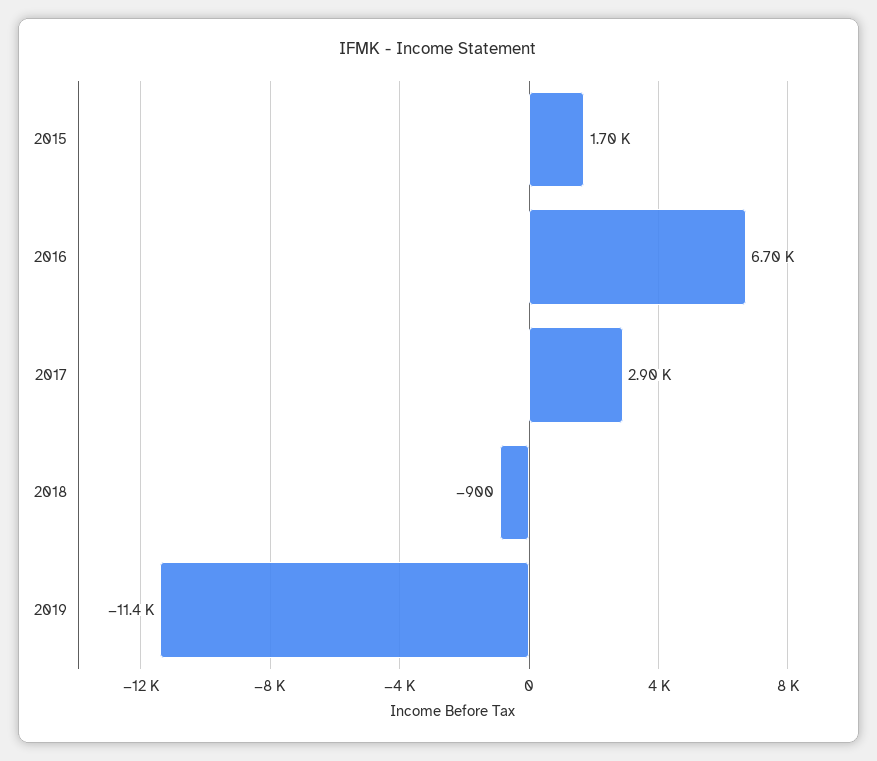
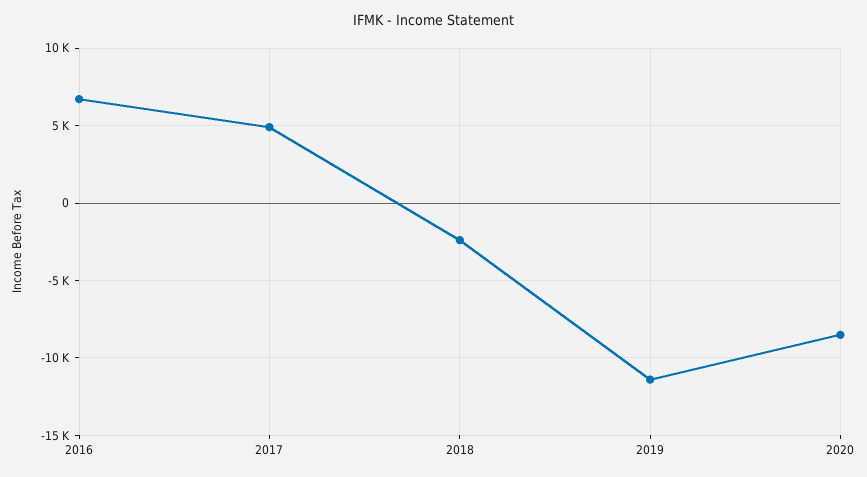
2015: 1700 -> none
2017: 2900 -> 5000
2018: -900 -> -2500
2020: none -> -8500

